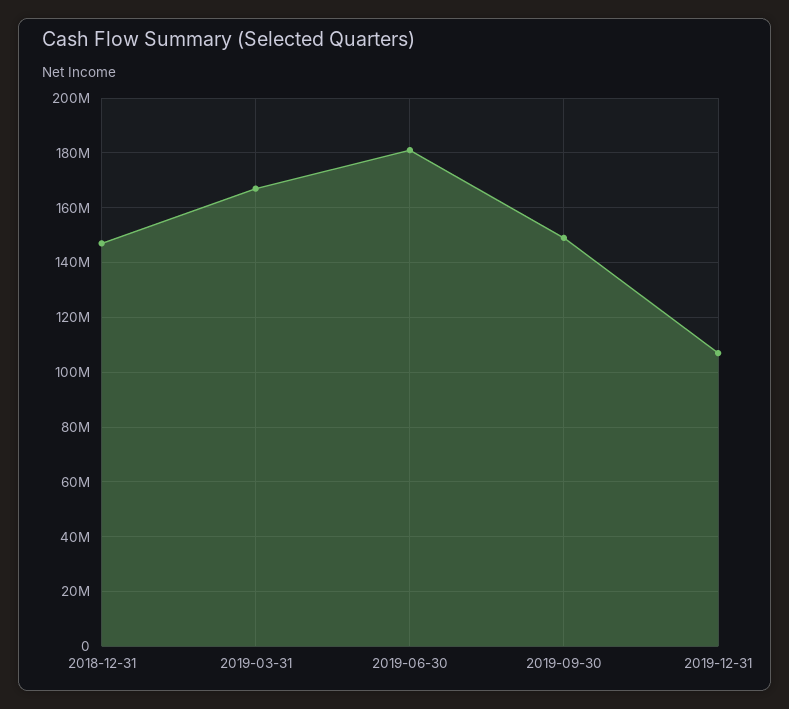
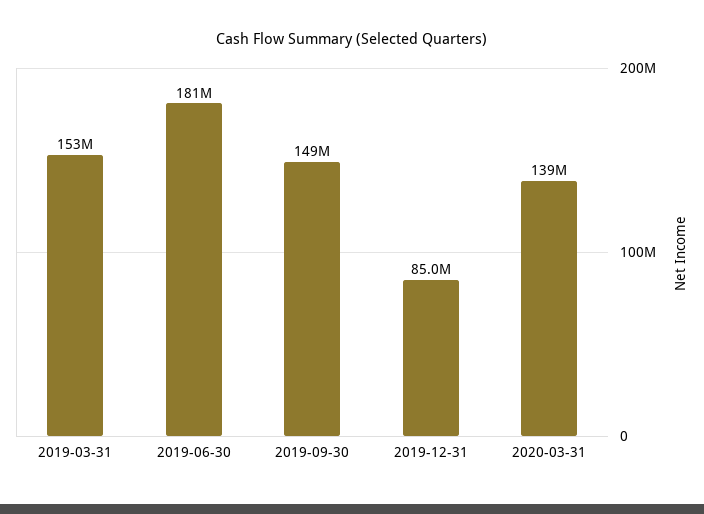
2018-12-31: 147500000 -> none
2019-03-31: 167500000 -> 153000000
2019-12-31: 107500000 -> 85000000
2020-03-31: none -> 139000000

